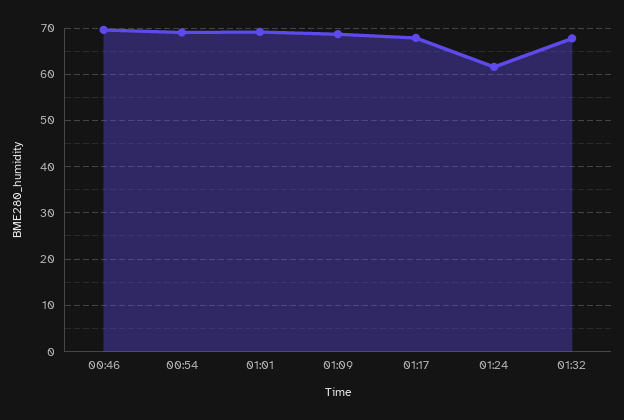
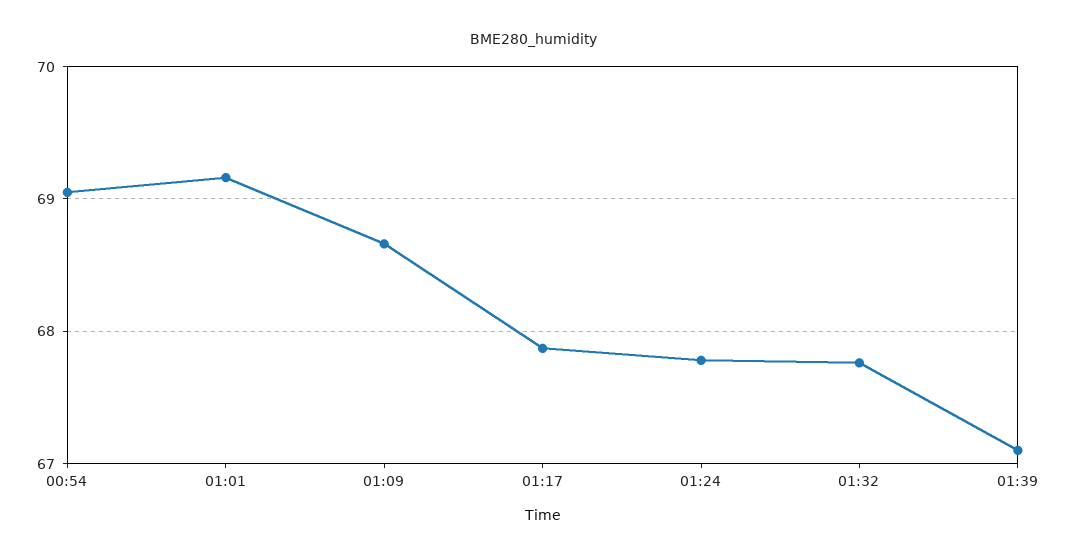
00:46: 70 -> none
01:24: 62 -> 67.8
01:39: none -> 67.1

